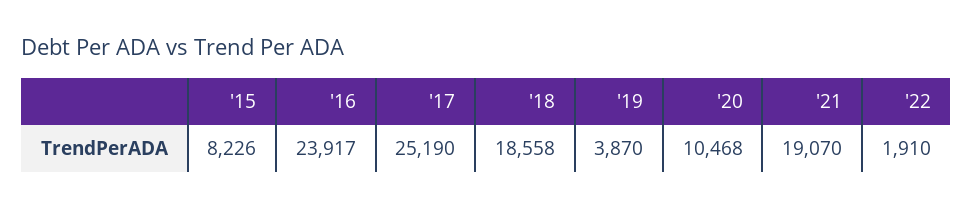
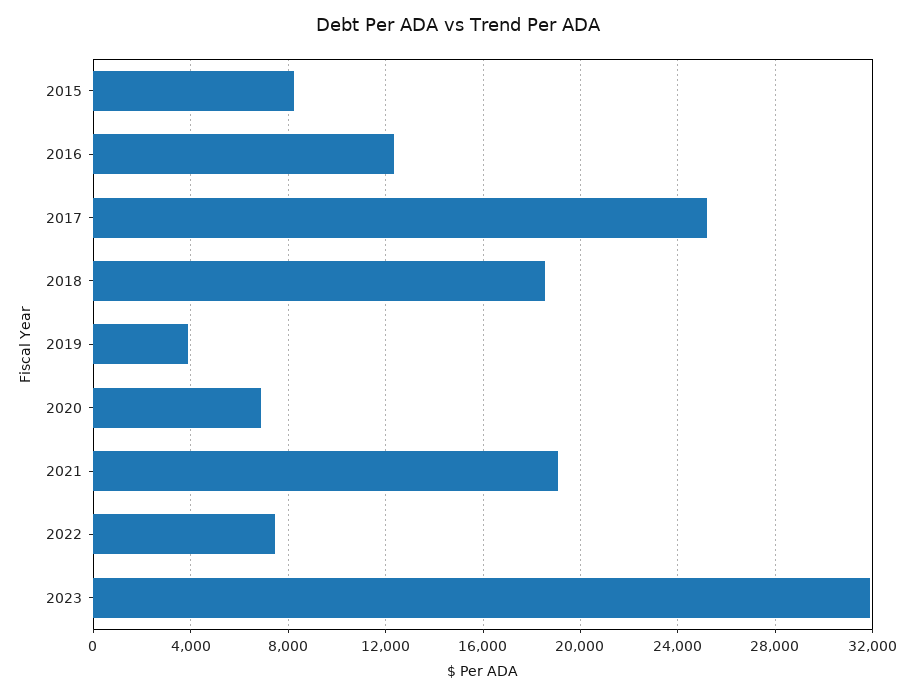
'16: 23917 -> 12500
'20: 10468 -> 7000
'22: 1910 -> 7500
2023: none -> 32000

